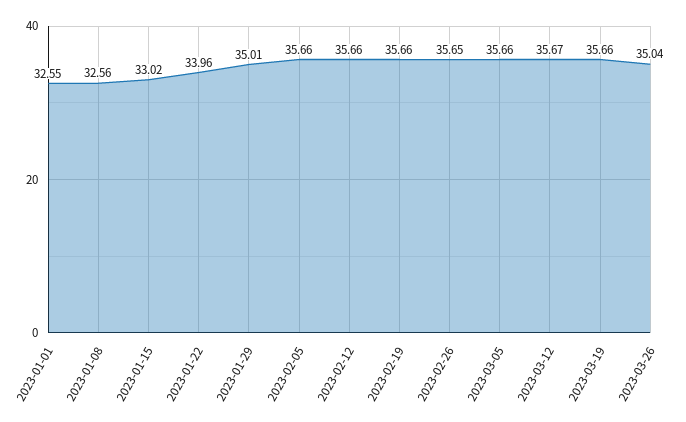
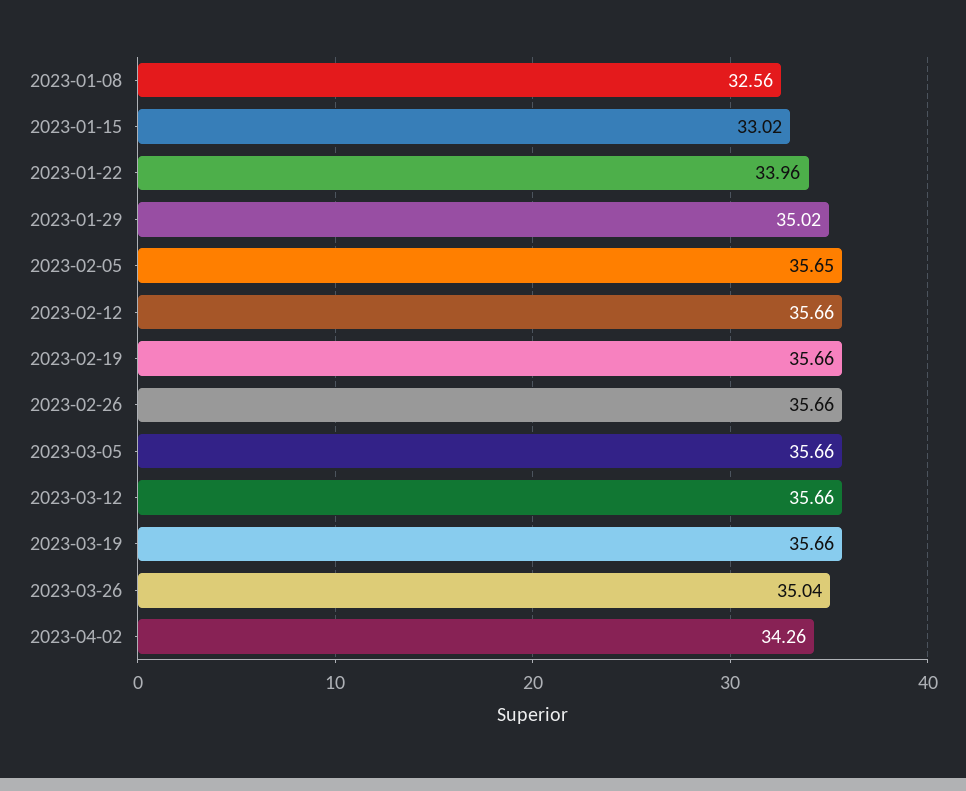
2023-01-01: 32.55 -> none
2023-01-29: 35.01 -> 35.02
2023-02-05: 35.66 -> 35.65
2023-02-26: 35.65 -> 35.66
2023-03-12: 35.67 -> 35.66
2023-04-02: none -> 34.26

